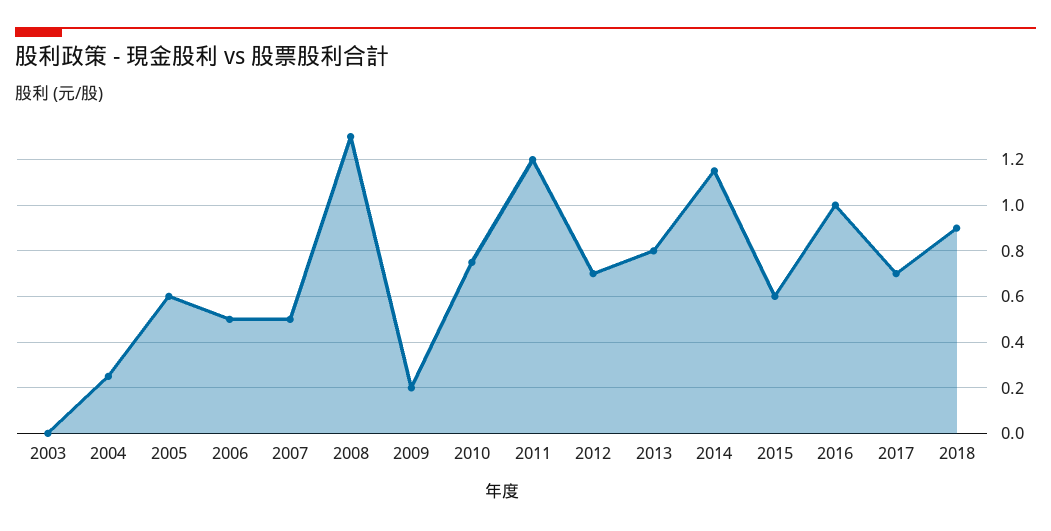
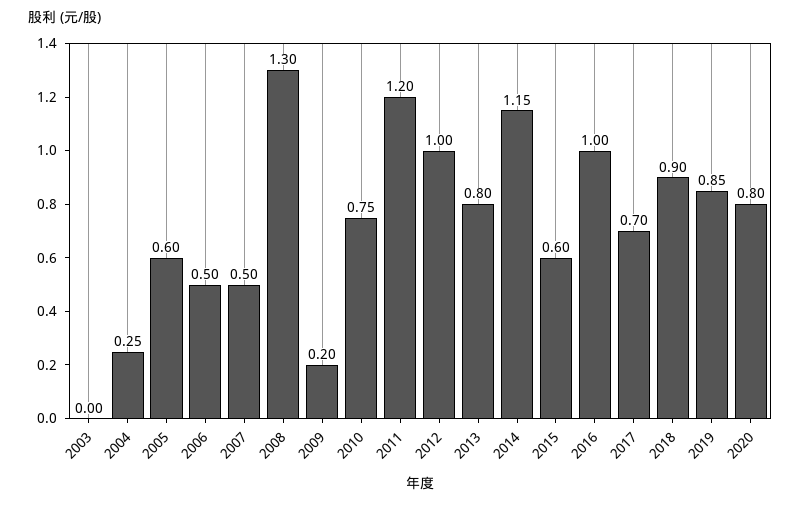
2012: 0.7 -> 1
2019: none -> 0.85
2020: none -> 0.8

